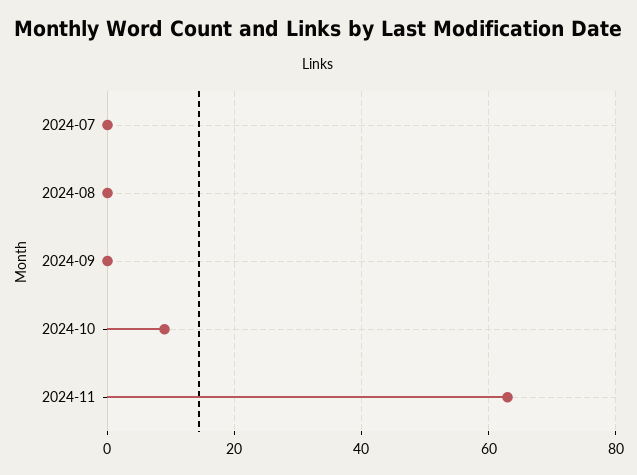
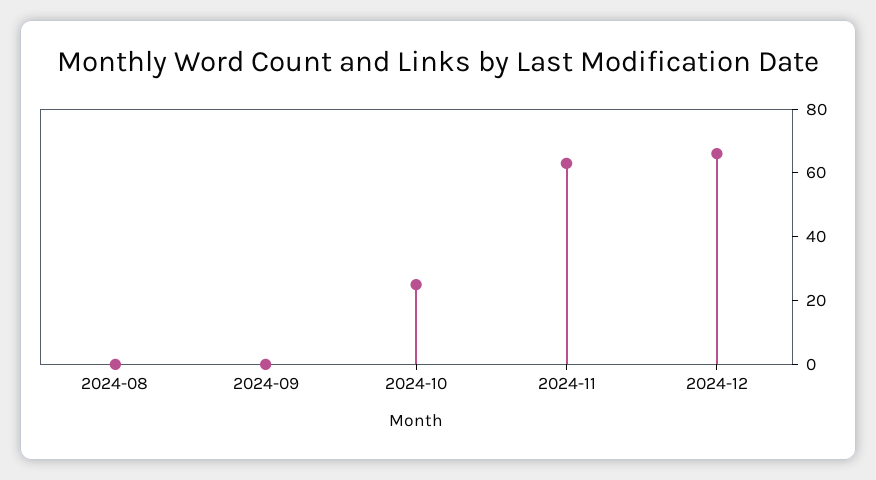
2024-07: 0 -> none
2024-10: 10 -> 25
2024-12: none -> 65

